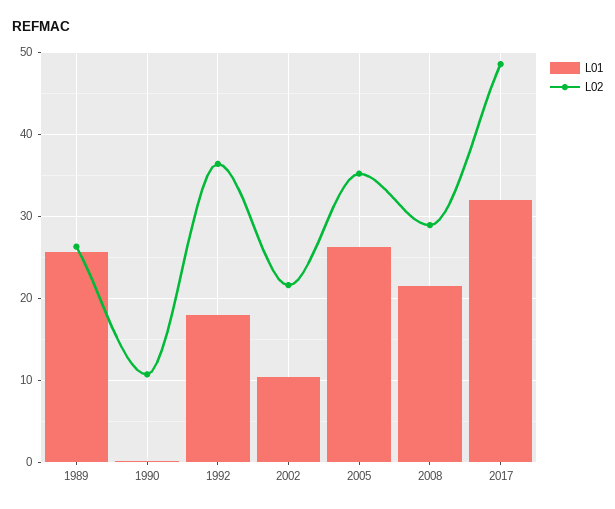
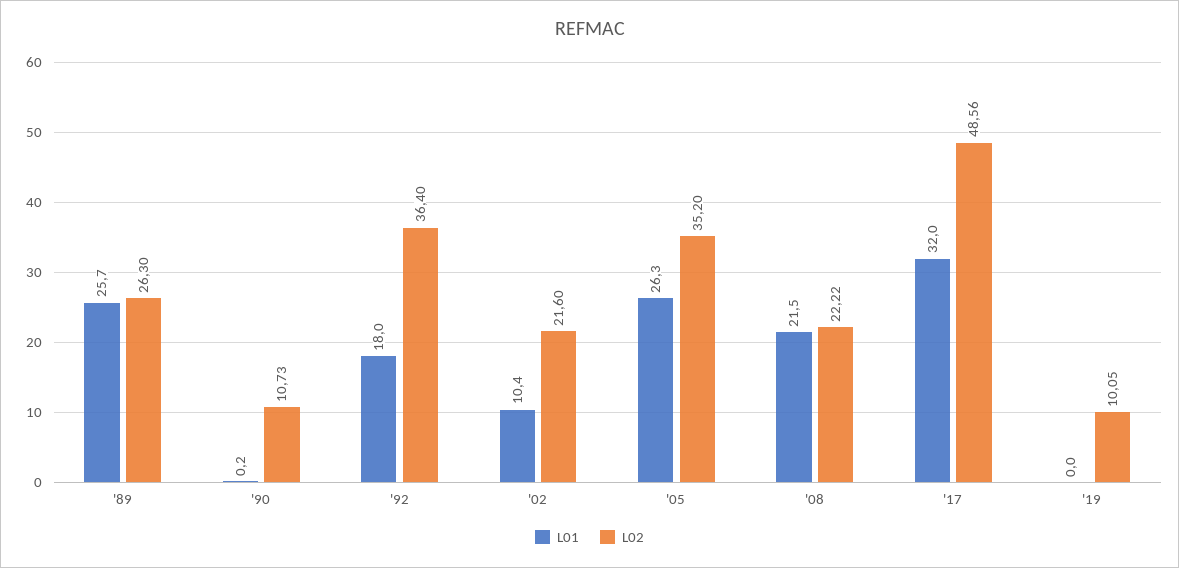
L02, 2008: 29 -> 22.22
L01, '19: none -> 0
L02, '19: none -> 10.05

